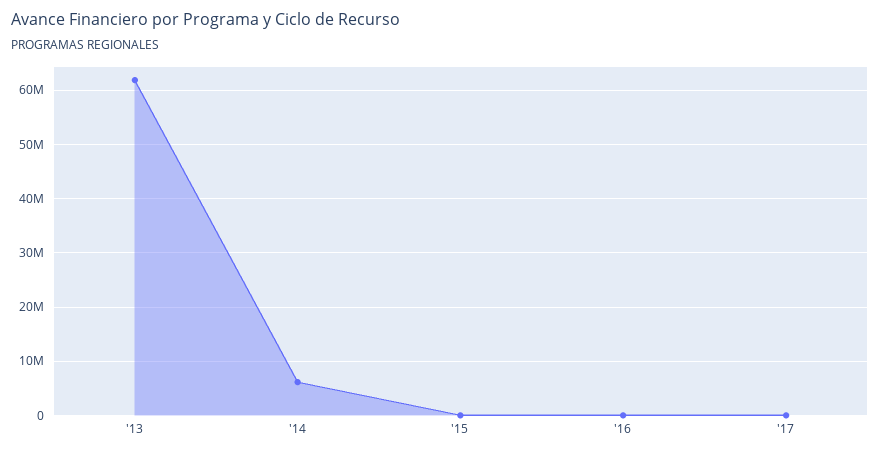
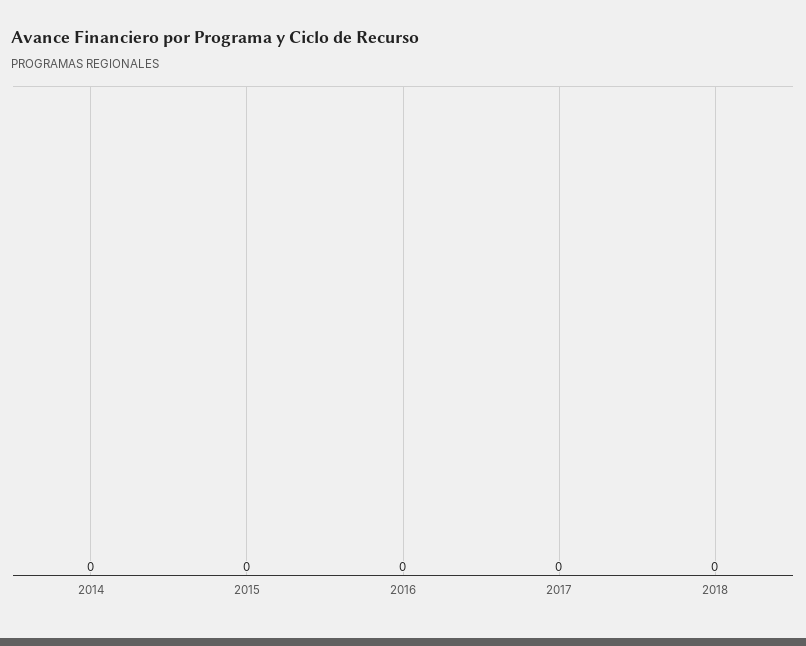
'13: 62000000 -> none
'14: 6000000 -> 0
2018: none -> 0

